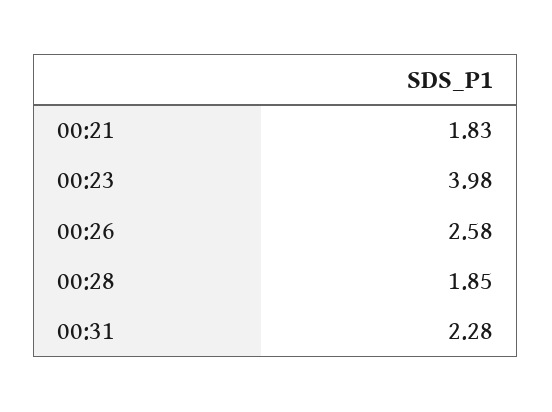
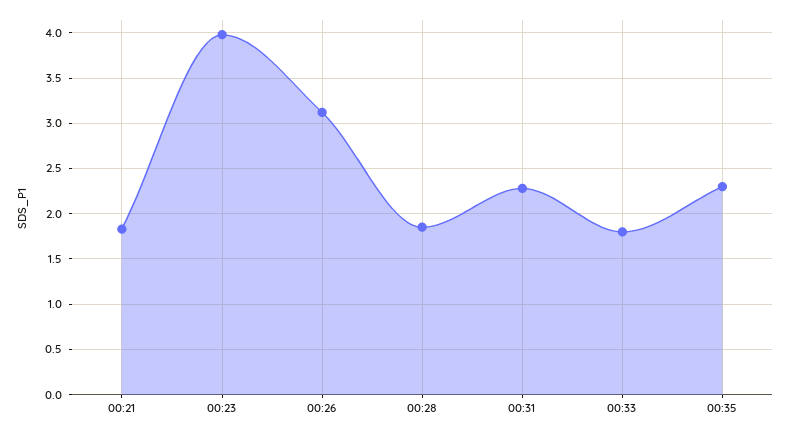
00:26: 2.58 -> 3.1
00:33: none -> 1.8
00:35: none -> 2.3

